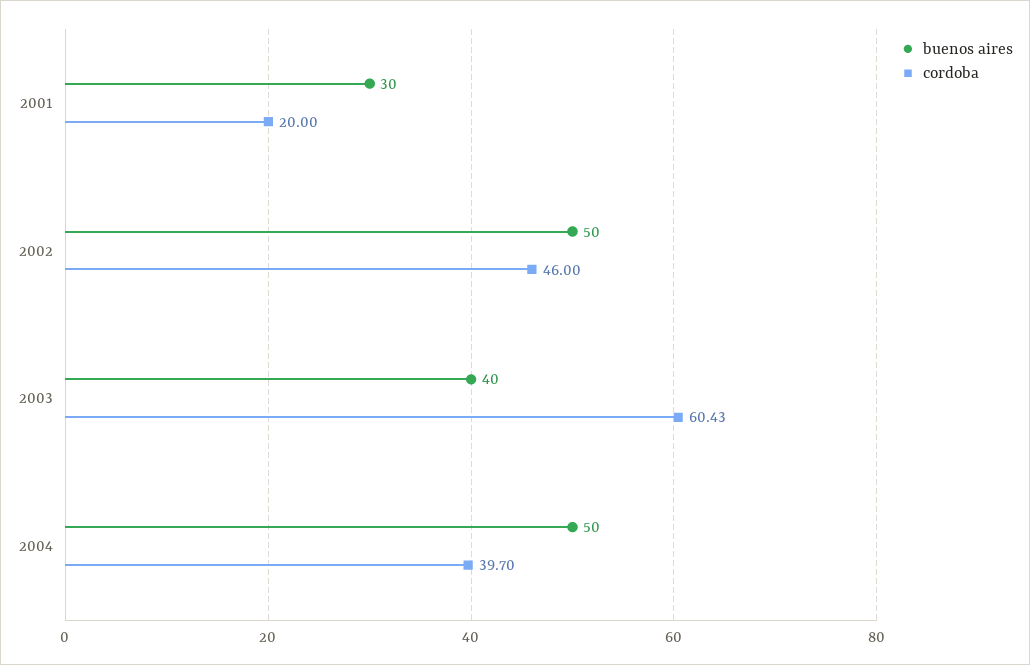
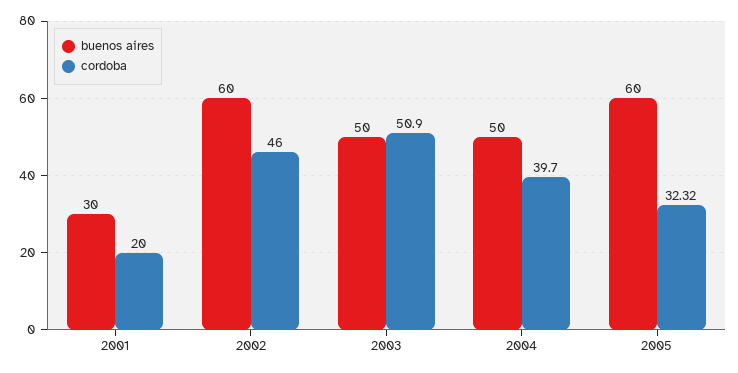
buenos aires, 2002: 50 -> 60
buenos aires, 2003: 40 -> 50
cordoba, 2003: 60.43 -> 50.9
buenos aires, 2005: none -> 60
cordoba, 2005: none -> 32.32

